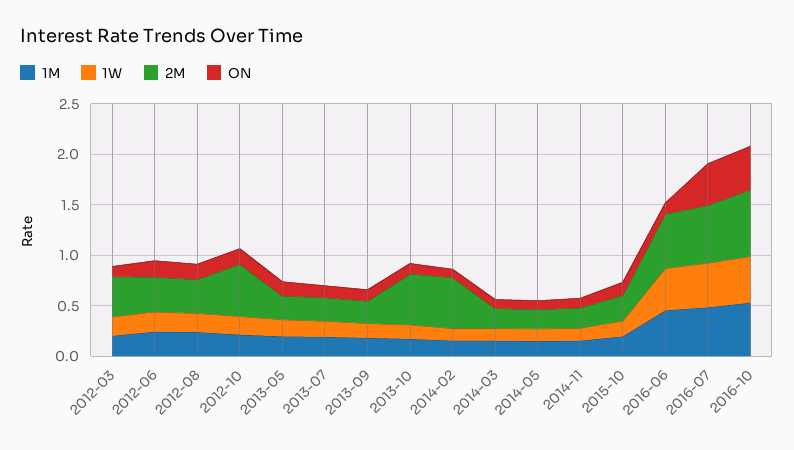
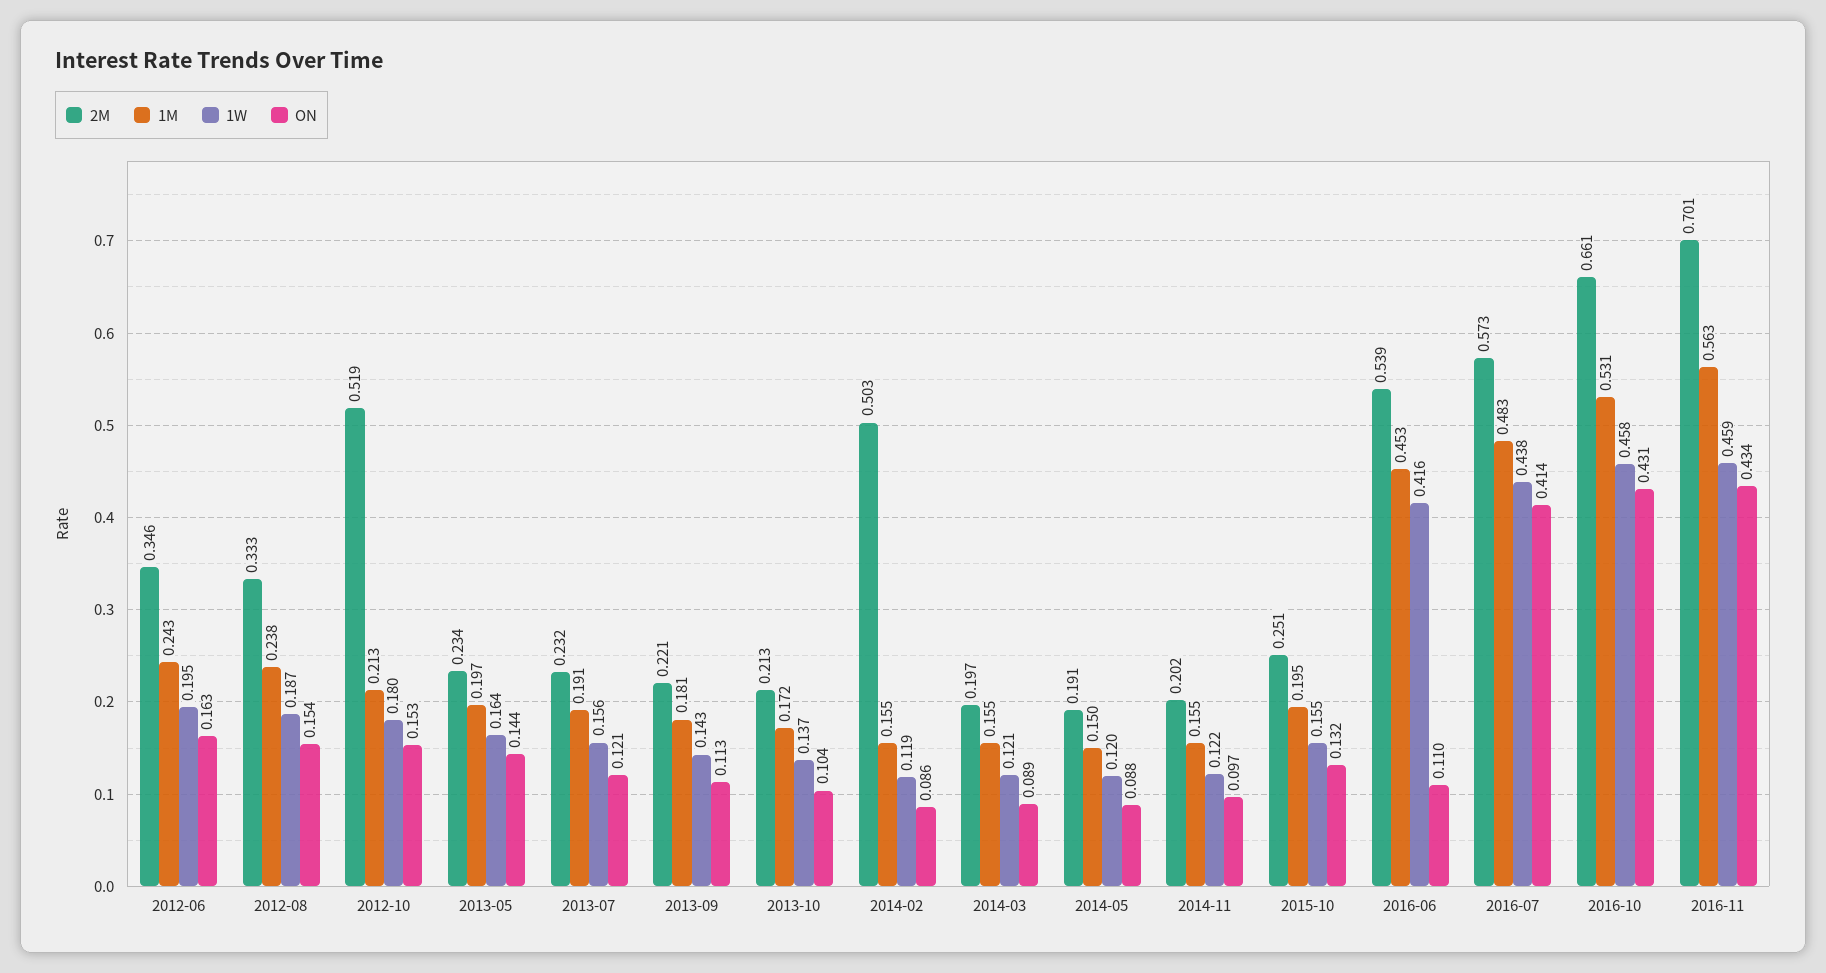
1M, 2012-03: 0.2 -> none
1W, 2012-03: 0.2 -> none
2M, 2012-03: 0.4 -> none
ON, 2012-03: 0.1 -> none
2M, 2013-10: 0.5 -> 0.213
2M, 2016-11: none -> 0.701
1M, 2016-11: none -> 0.563
1W, 2016-11: none -> 0.459
ON, 2016-11: none -> 0.434

